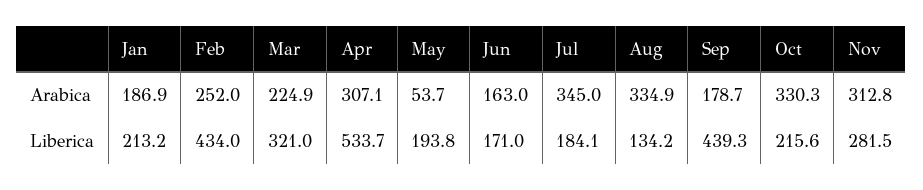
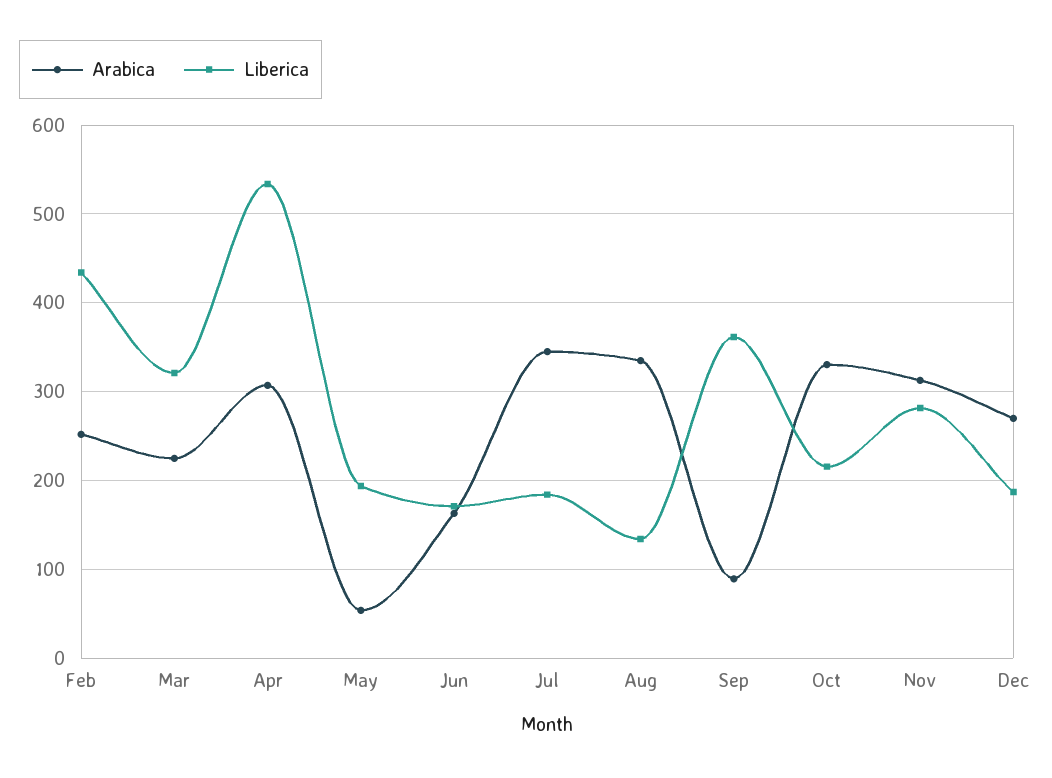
Arabica, Jan: 186.9 -> none
Arabica, Sep: 178.7 -> 90
Liberica, Jan: 213.2 -> none
Liberica, Sep: 439.3 -> 360
Arabica, Dec: none -> 270
Liberica, Dec: none -> 190

